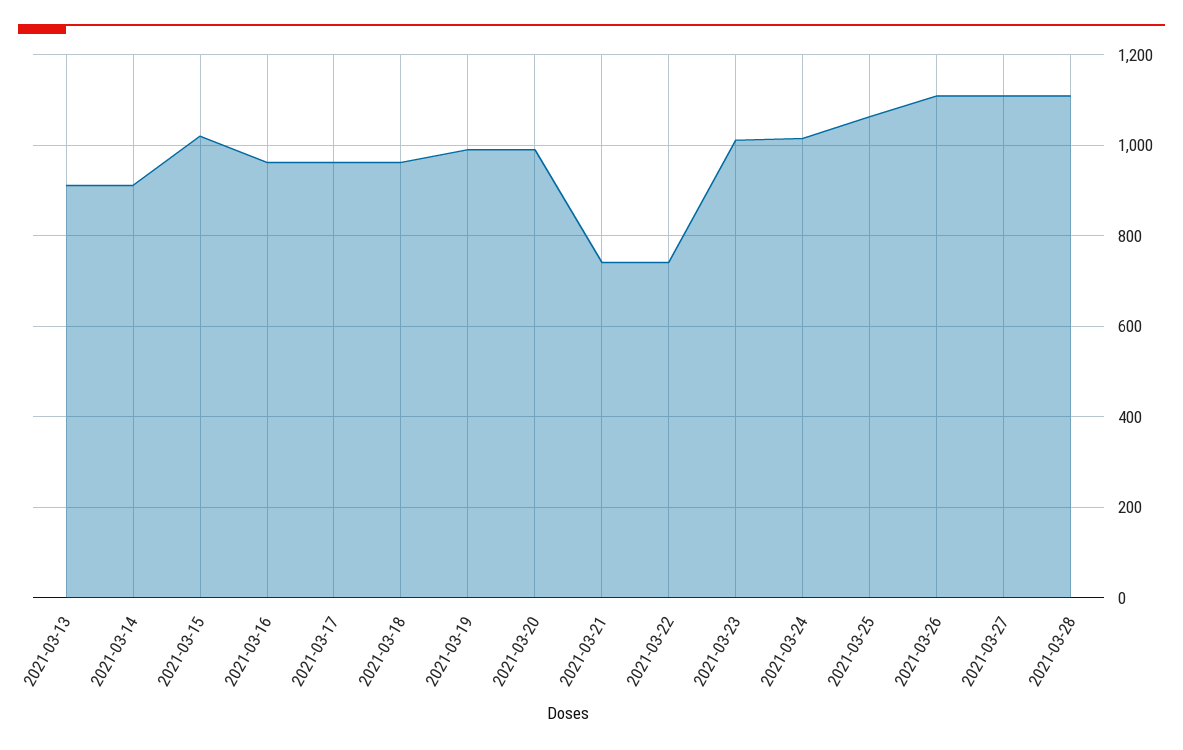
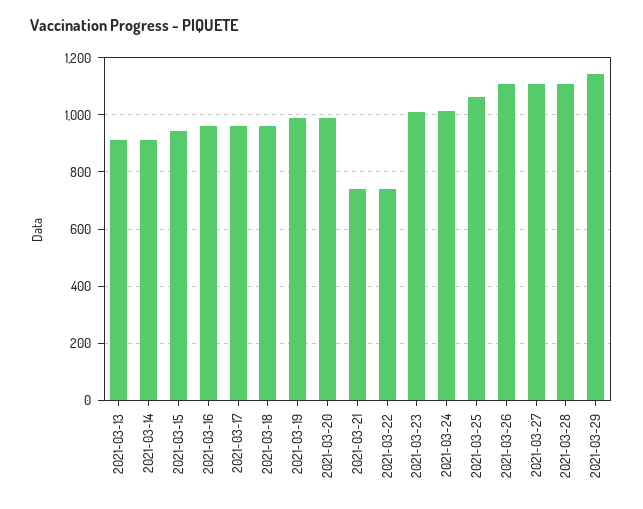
2021-03-15: 1020 -> 950
2021-03-29: none -> 1150

